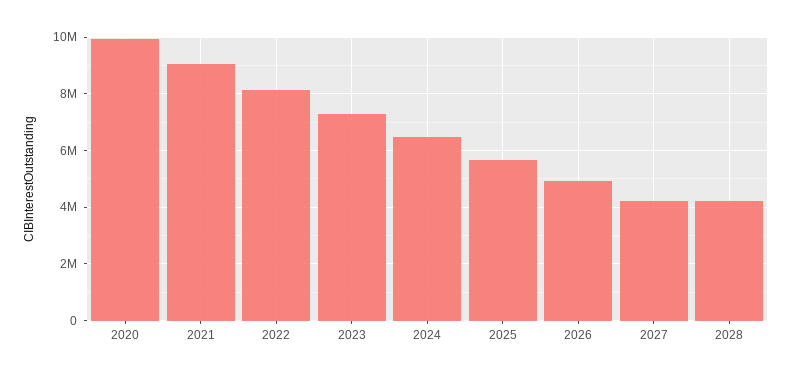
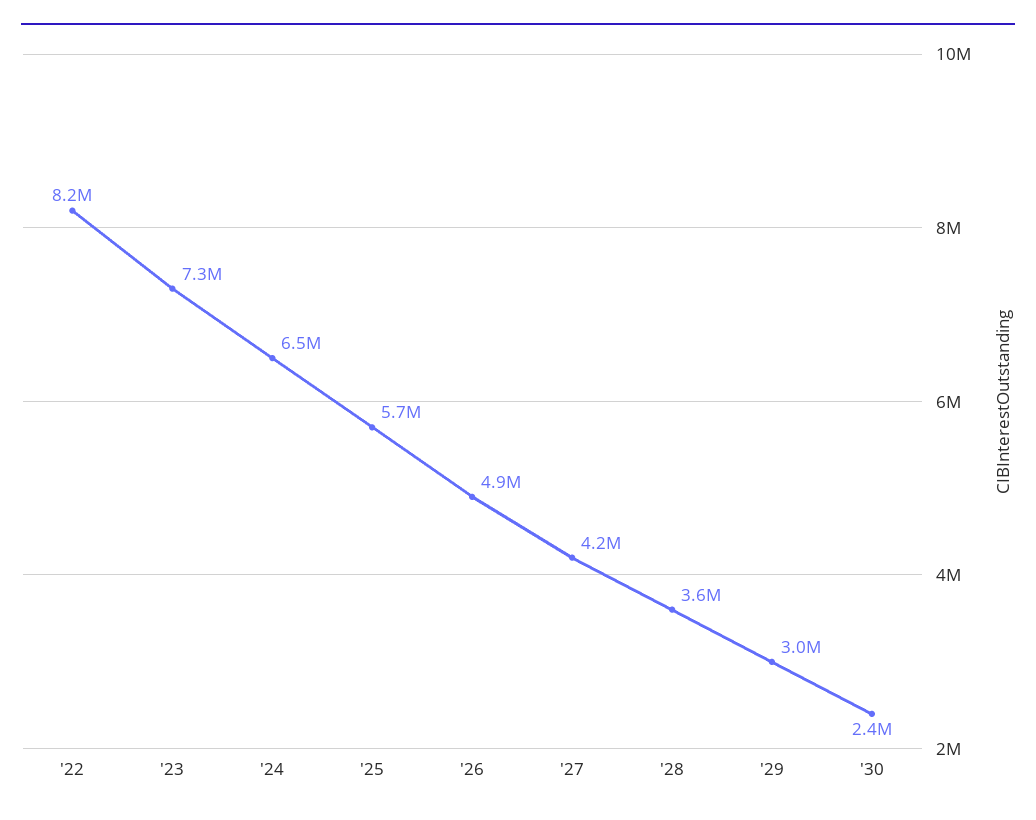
2020: 10000000 -> none
2021: 9000000 -> none
2028: 4250000 -> 3600000
'29: none -> 3000000
'30: none -> 2400000

